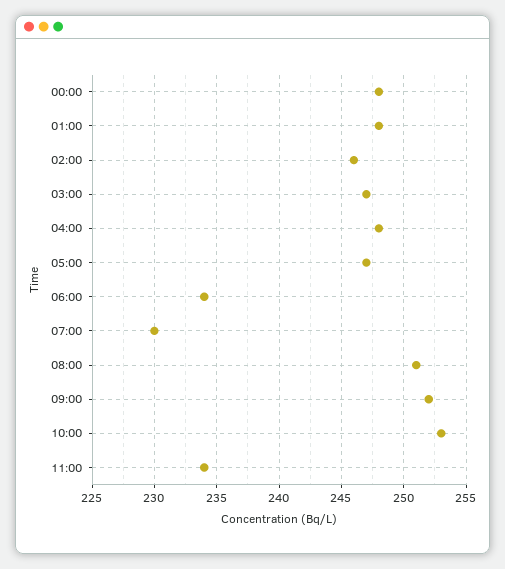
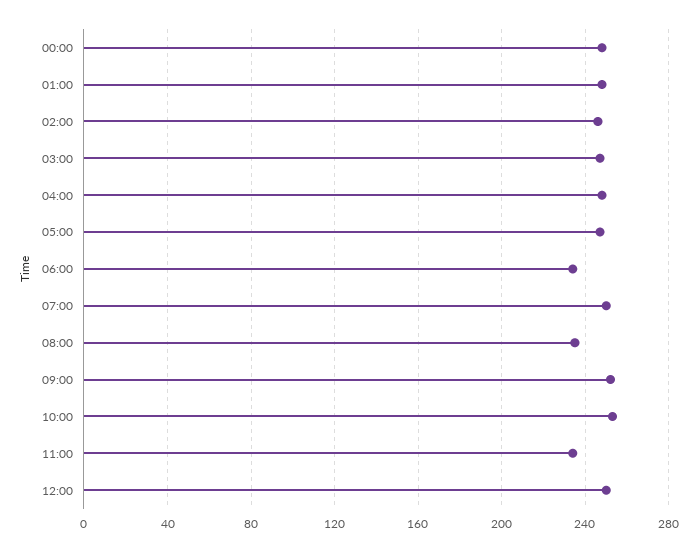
07:00: 230 -> 250
08:00: 251 -> 235
12:00: none -> 250

